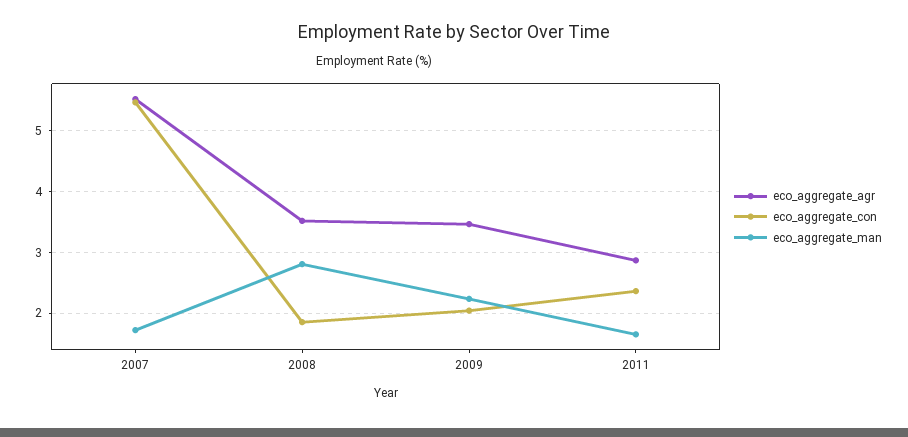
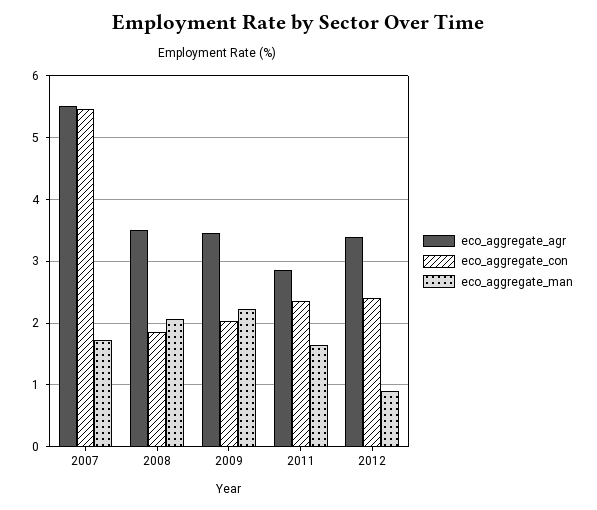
eco_aggregate_man, 2008: 2.8 -> 2.1
eco_aggregate_agr, 2012: none -> 3.4
eco_aggregate_con, 2012: none -> 2.4
eco_aggregate_man, 2012: none -> 0.9

